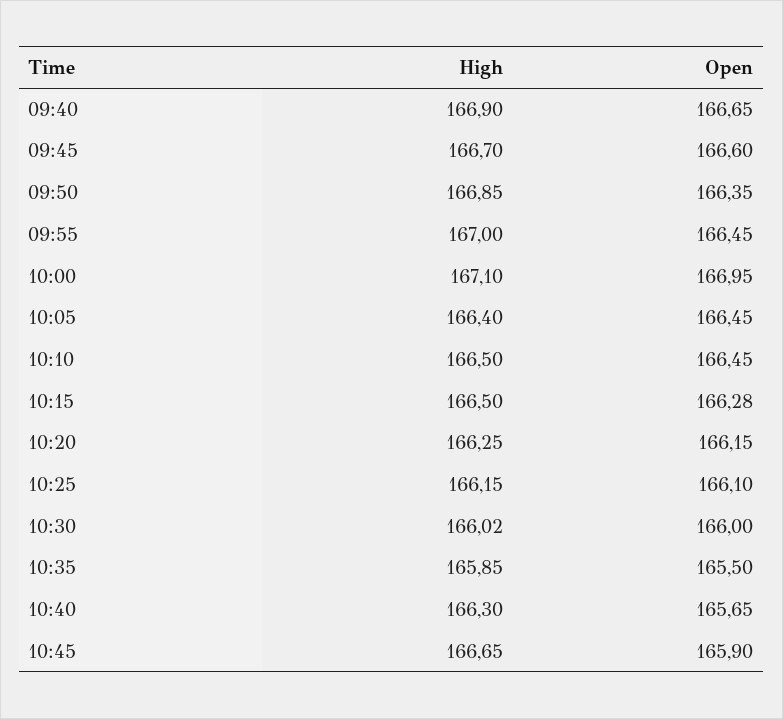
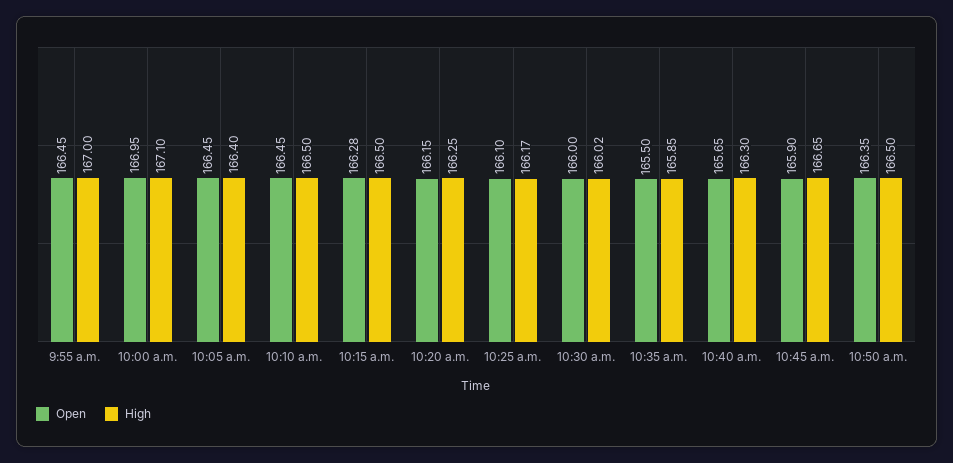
High, 09:40: 166.9 -> none
Open, 09:40: 166.65 -> none
High, 09:45: 166.7 -> none
Open, 09:45: 166.6 -> none
High, 09:50: 166.85 -> none
Open, 09:50: 166.35 -> none
High, 10:25: 166.15 -> 166.17
Open, 10:50 a.m.: none -> 166.35
High, 10:50 a.m.: none -> 166.5

